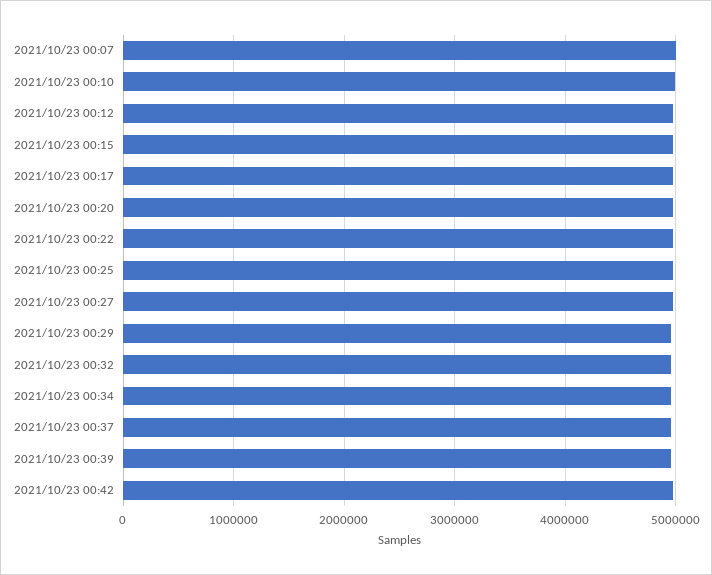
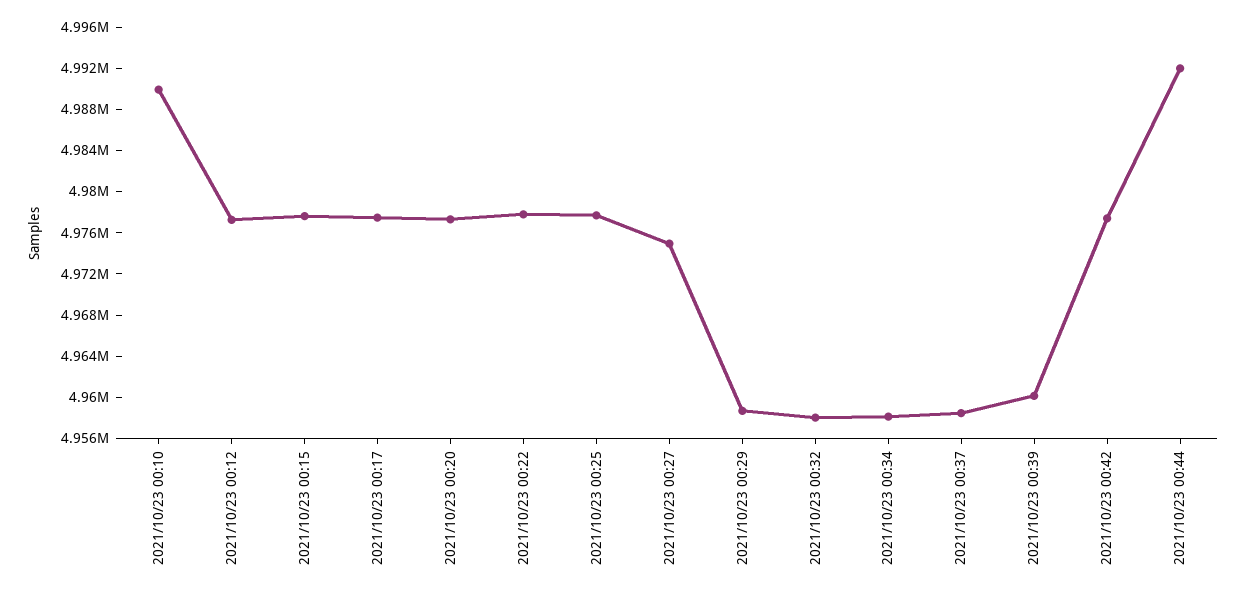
2021/10/23 00:07: 5000000 -> none
2021/10/23 00:44: none -> 4992000

